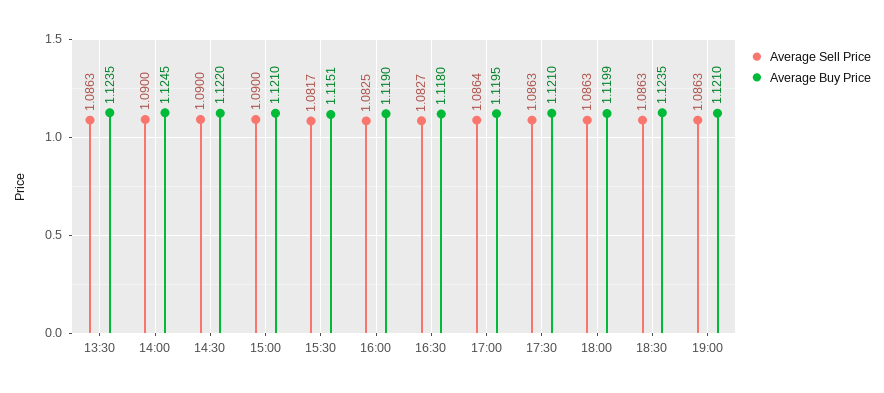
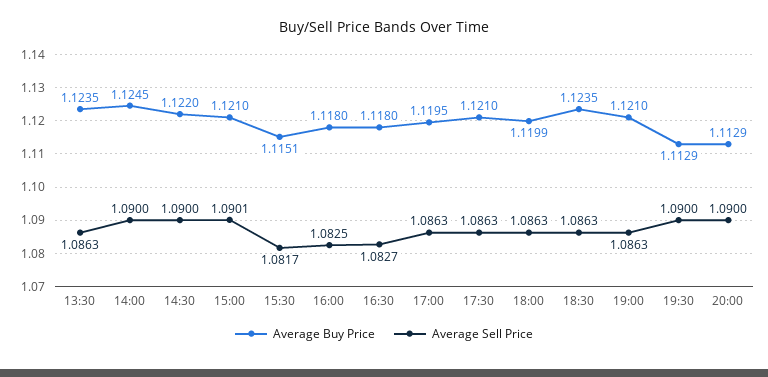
Average Sell Price, 15:00: 1.09 -> 1.0901
Average Buy Price, 16:00: 1.119 -> 1.118
Average Sell Price, 17:00: 1.0864 -> 1.0863
Average Buy Price, 19:30: none -> 1.1129
Average Sell Price, 19:30: none -> 1.09
Average Buy Price, 20:00: none -> 1.1129
Average Sell Price, 20:00: none -> 1.09

